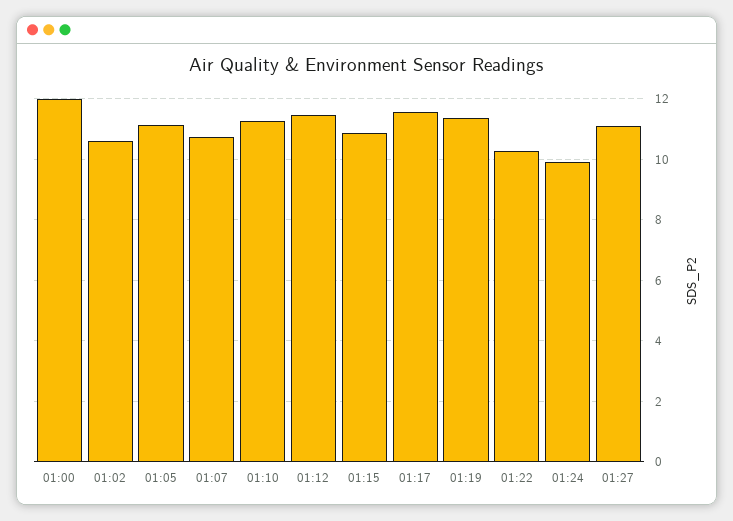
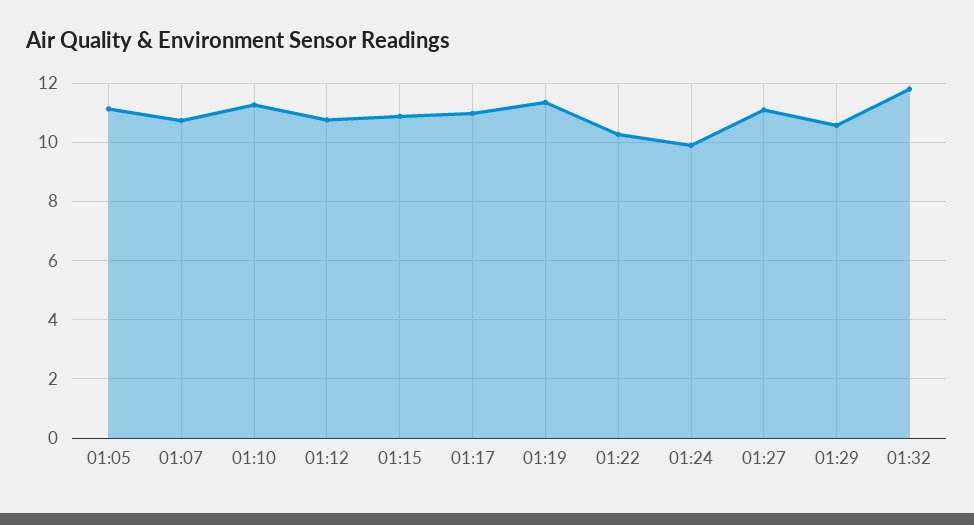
01:00: 12 -> none
01:02: 10.6 -> none
01:12: 11.4 -> 10.75
01:17: 11.6 -> 11
01:29: none -> 10.5
01:32: none -> 11.75

